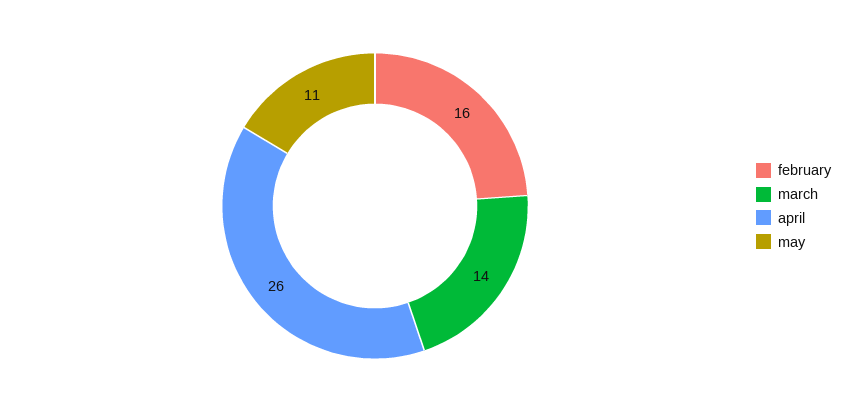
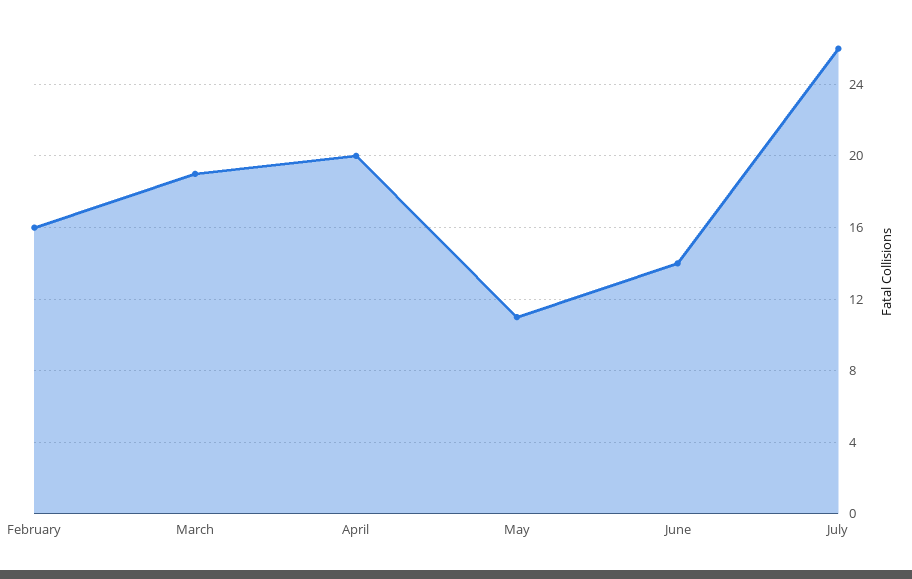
march: 14 -> 19
april: 26 -> 20
June: none -> 14
July: none -> 26

